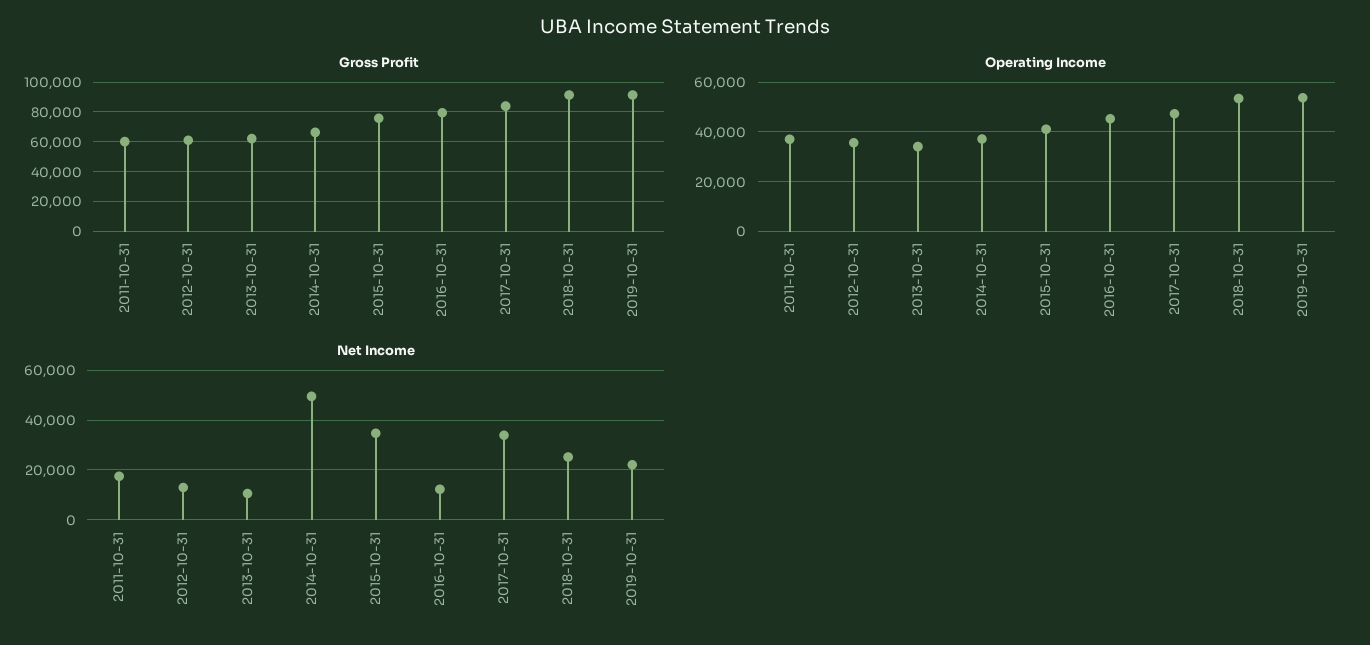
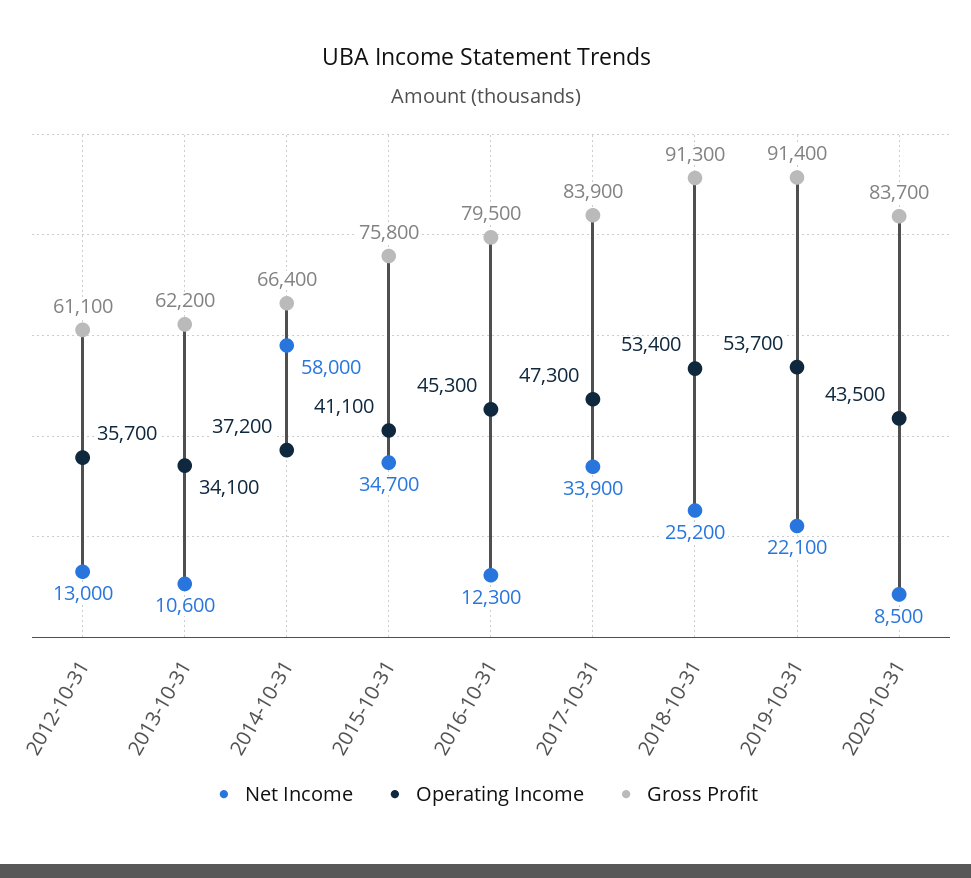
Gross Profit, 2011-10-31: 60000 -> none
Operating Income, 2011-10-31: 37500 -> none
Net Income, 2011-10-31: 17500 -> none
Net Income, 2014-10-31: 50000 -> 58000
Net Income, 2020-10-31: none -> 8500
Operating Income, 2020-10-31: none -> 43500
Gross Profit, 2020-10-31: none -> 83700

